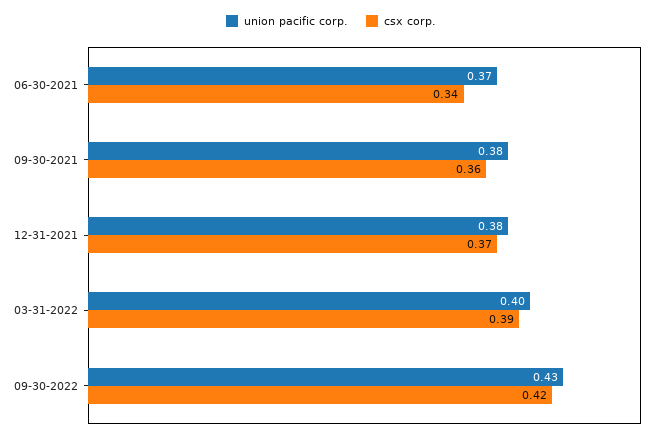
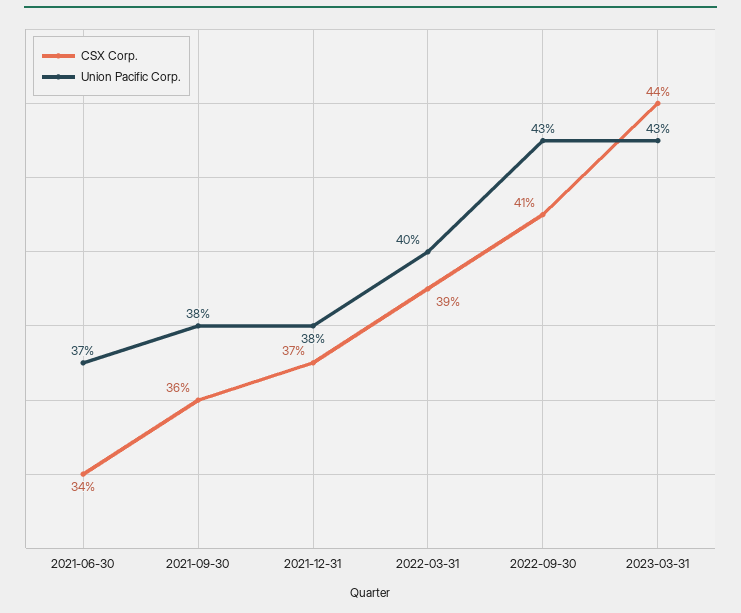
csx corp., 09-30-2022: 0.42 -> 0.41
csx corp., 2023-03-31: none -> 0.44
union pacific corp., 2023-03-31: none -> 0.43

